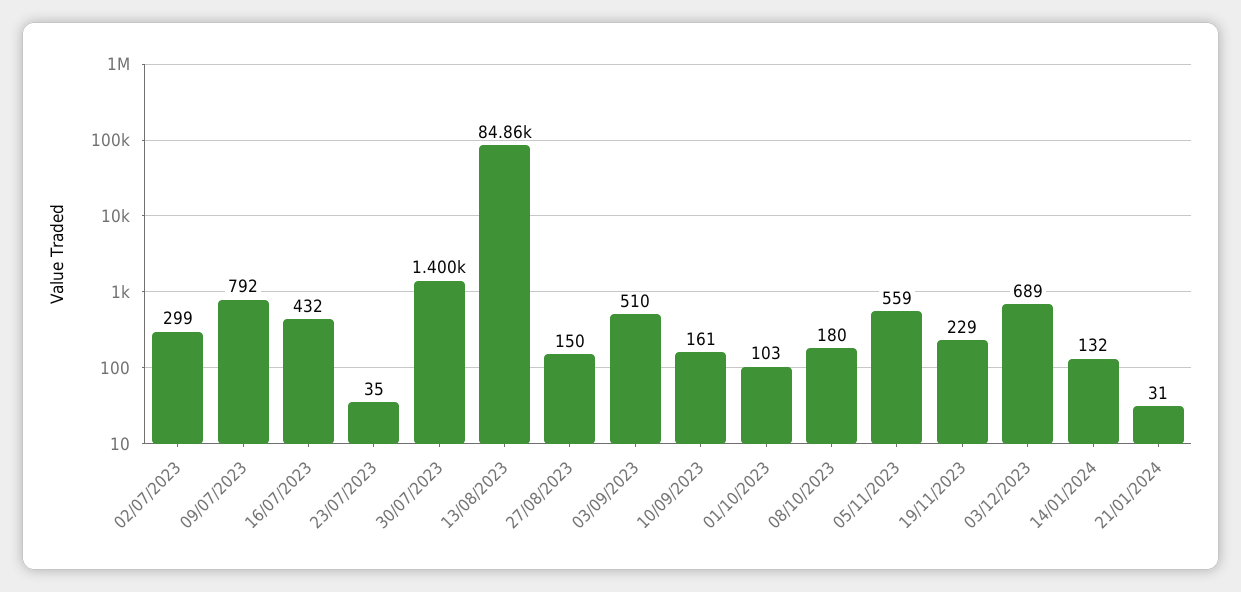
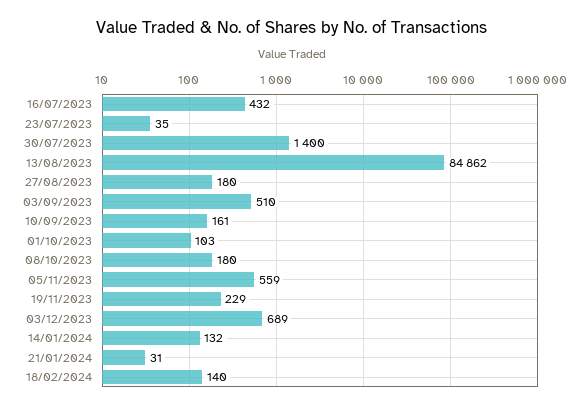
02/07/2023: 299 -> none
09/07/2023: 792 -> none
27/08/2023: 150 -> 180
18/02/2024: none -> 140

